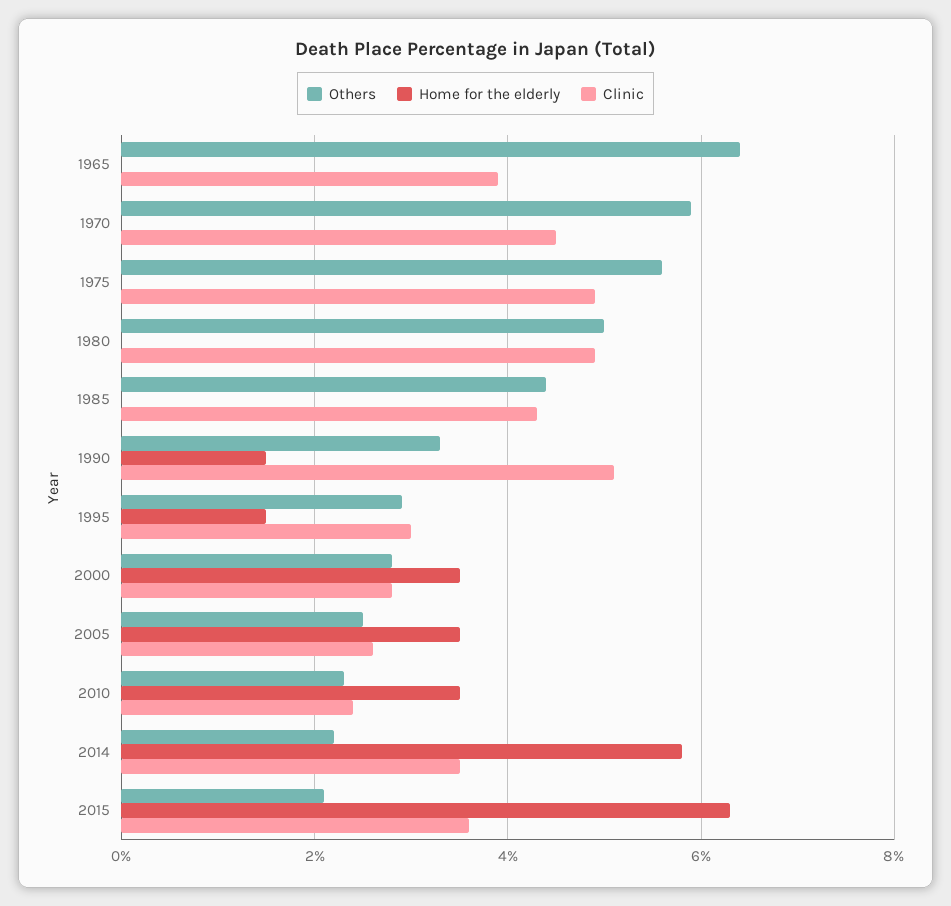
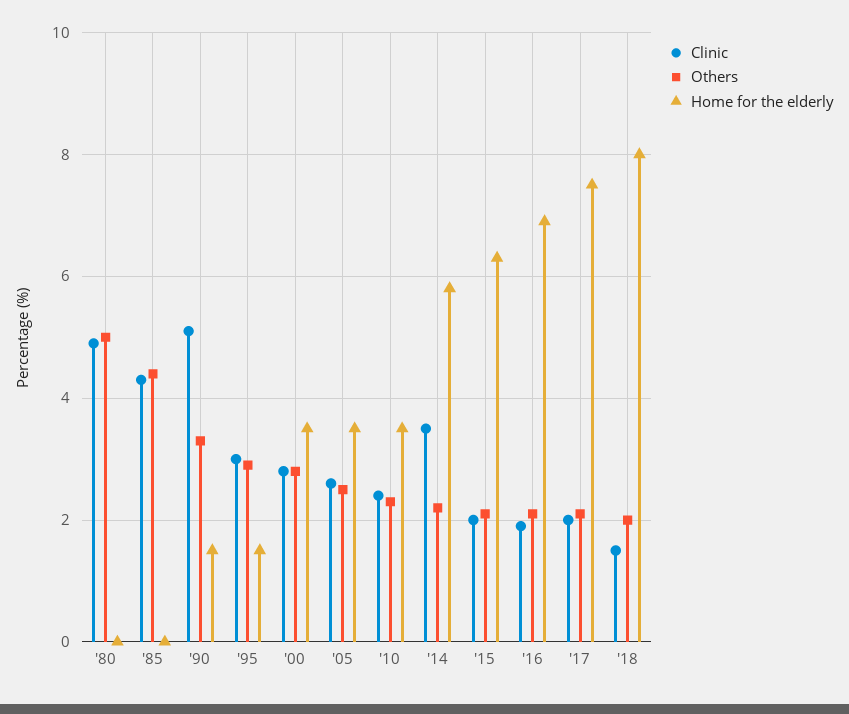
Others, 1965: 6.5 -> none
Home for the elderly, 1965: 0 -> none
Clinic, 1965: 4 -> none
Others, 1970: 6 -> none
Home for the elderly, 1970: 0 -> none
Clinic, 1970: 4.5 -> none
Others, 1975: 5.5 -> none
Home for the elderly, 1975: 0 -> none
Clinic, 1975: 5 -> none
Clinic, 2015: 3.5 -> 2
Clinic, '16: none -> 2
Others, '16: none -> 2
Home for the elderly, '16: none -> 7
Clinic, '17: none -> 2
Others, '17: none -> 2
Home for the elderly, '17: none -> 7.5
Clinic, '18: none -> 1.5
Others, '18: none -> 2
Home for the elderly, '18: none -> 8

